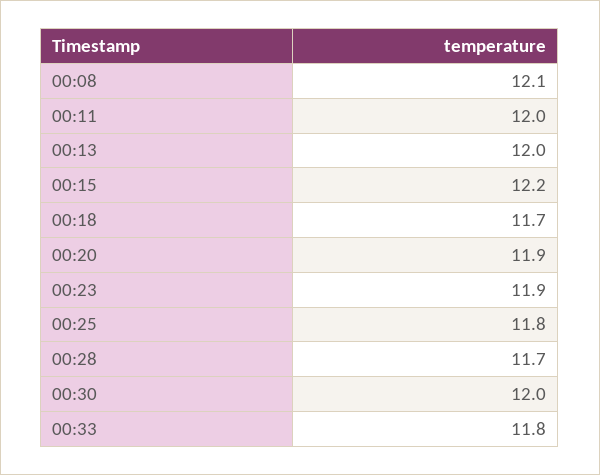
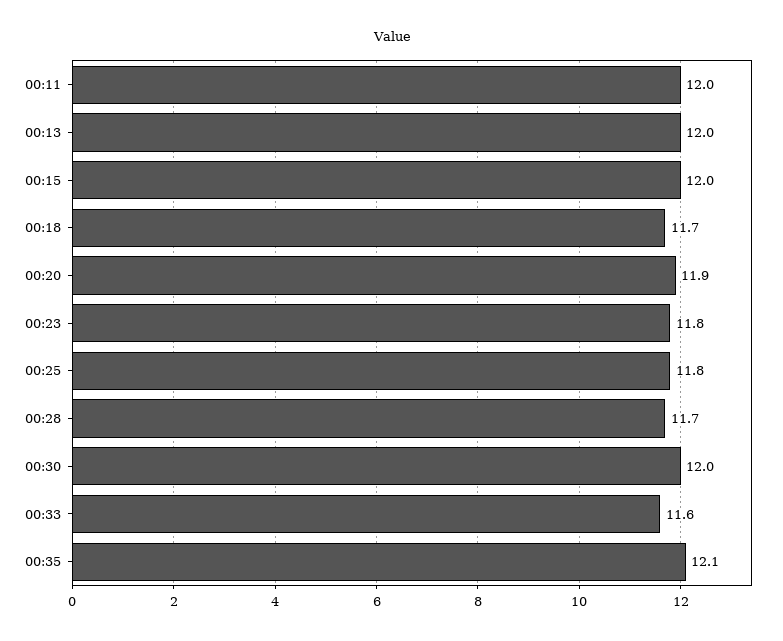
00:08: 12.1 -> none
00:15: 12.2 -> 12
00:23: 11.9 -> 11.8
00:33: 11.8 -> 11.6
00:35: none -> 12.1

